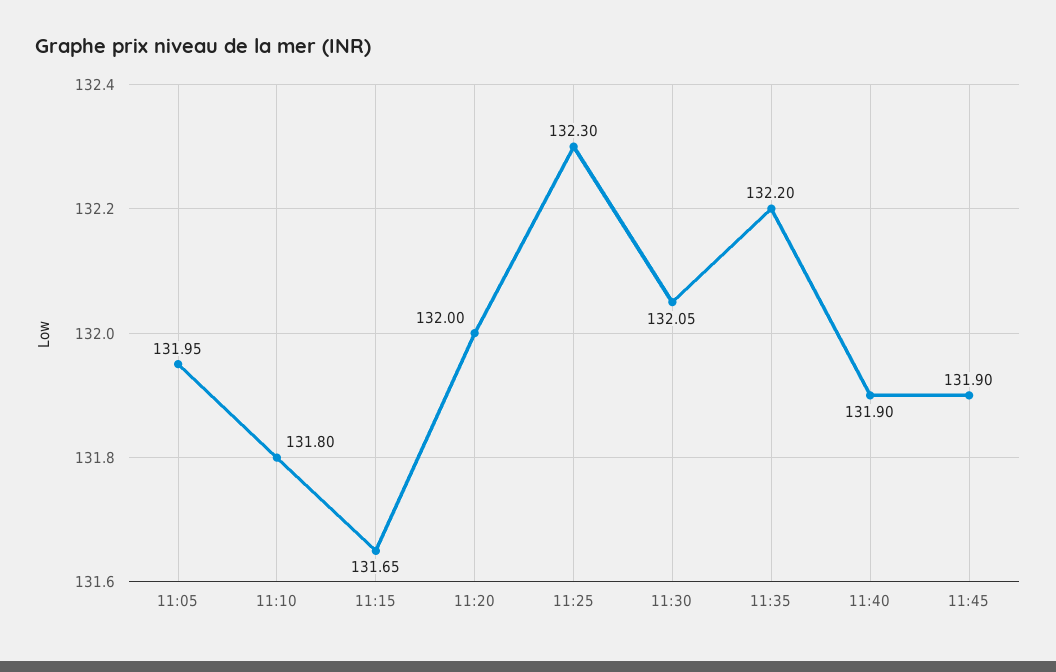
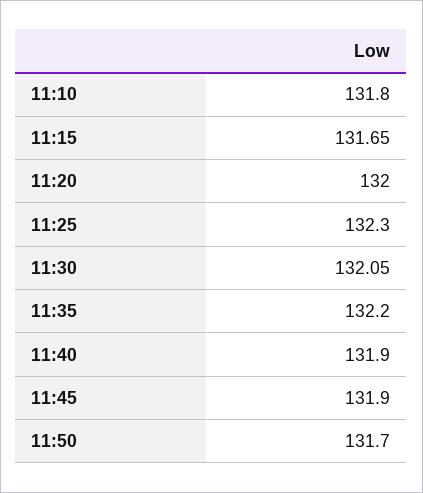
11:05: 131.95 -> none
11:50: none -> 131.7

